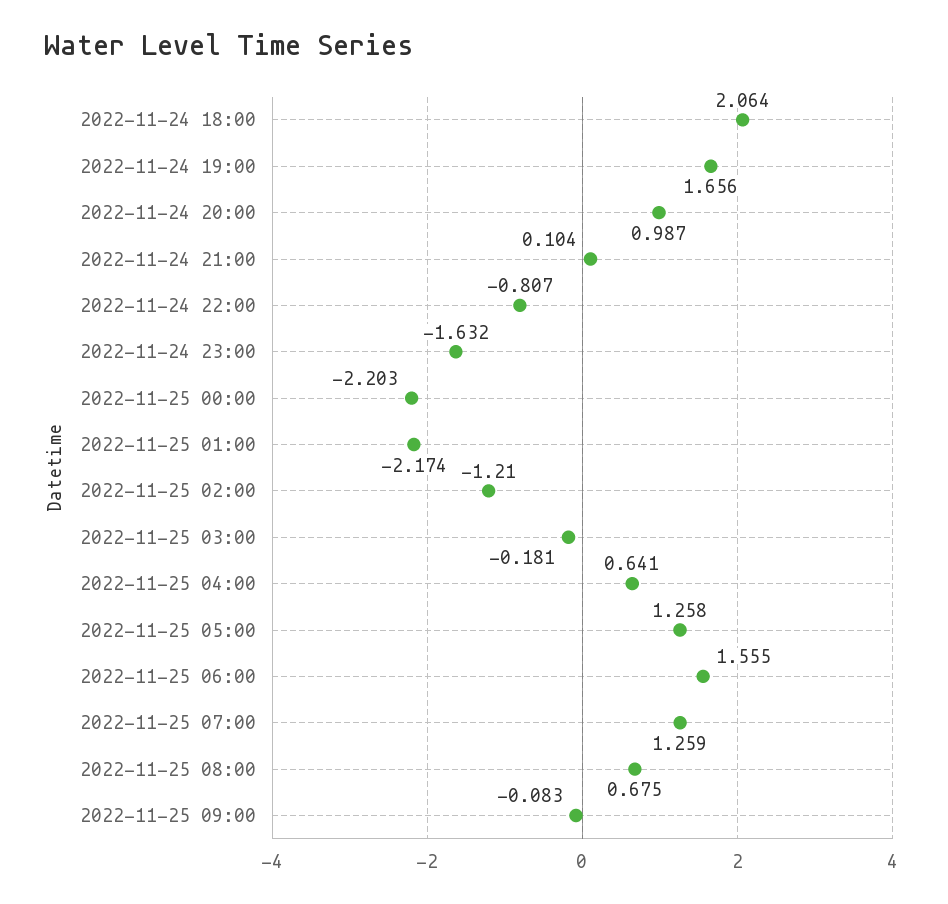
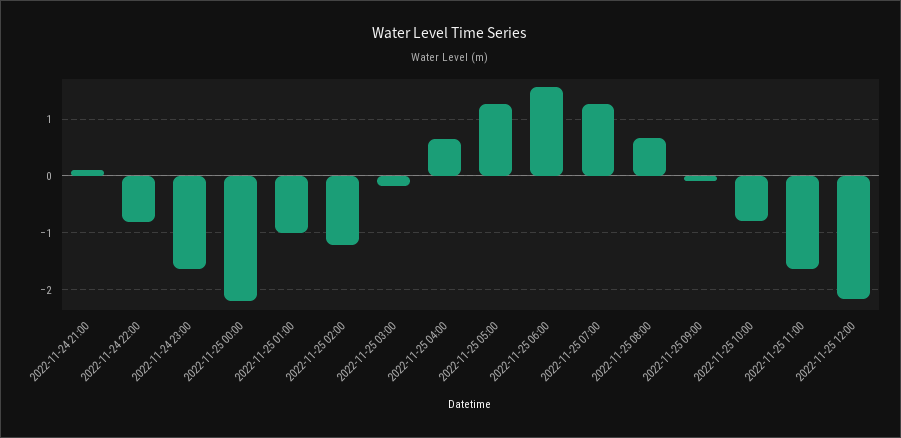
2022-11-24 18:00: 2.064 -> none
2022-11-24 19:00: 1.656 -> none
2022-11-24 20:00: 0.987 -> none
2022-11-25 01:00: -2.174 -> -1
2022-11-25 10:00: none -> -0.8
2022-11-25 11:00: none -> -1.6
2022-11-25 12:00: none -> -2.2

